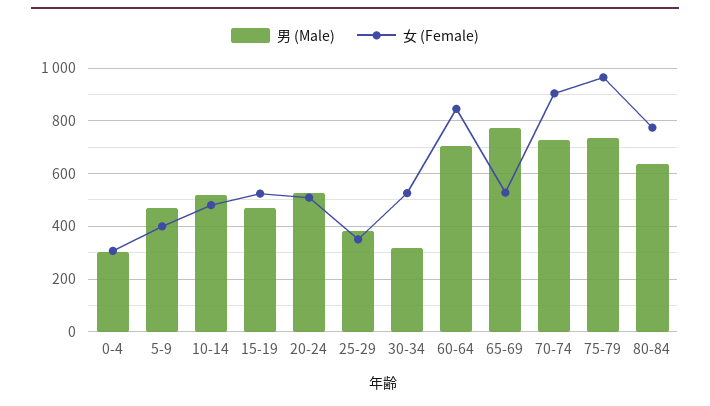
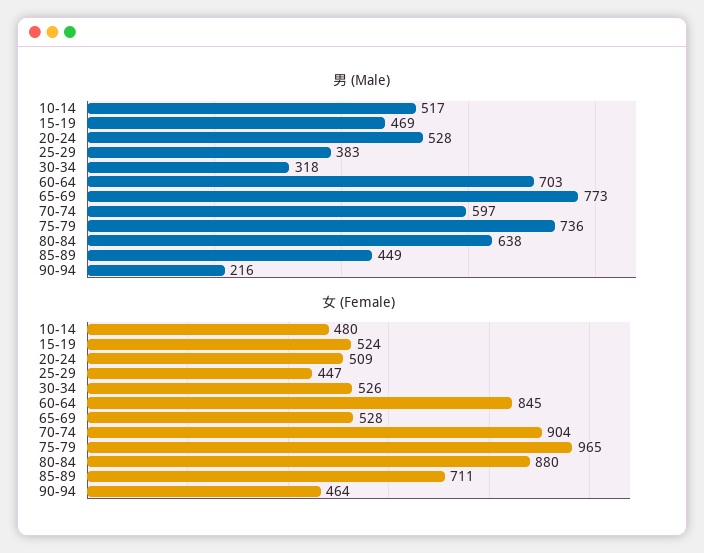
男 (Male), 0-4: 300 -> none
女 (Female), 0-4: 300 -> none
男 (Male), 5-9: 475 -> none
女 (Female), 5-9: 400 -> none
女 (Female), 25-29: 350 -> 447
男 (Male), 70-74: 725 -> 597
女 (Female), 80-84: 775 -> 880
男 (Male), 85-89: none -> 449
男 (Male), 90-94: none -> 216
女 (Female), 85-89: none -> 711
女 (Female), 90-94: none -> 464

